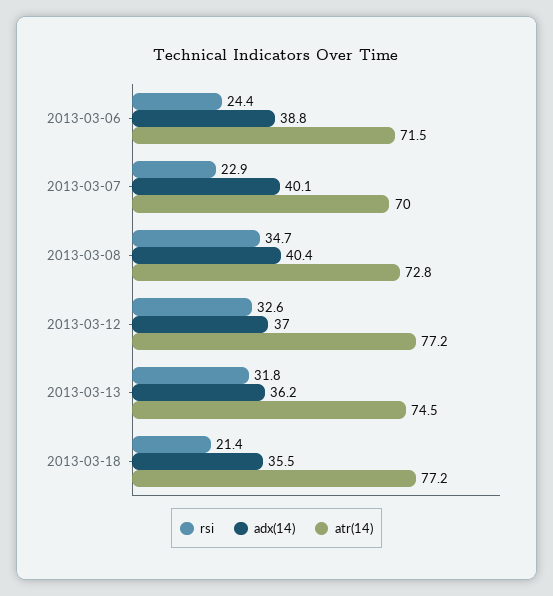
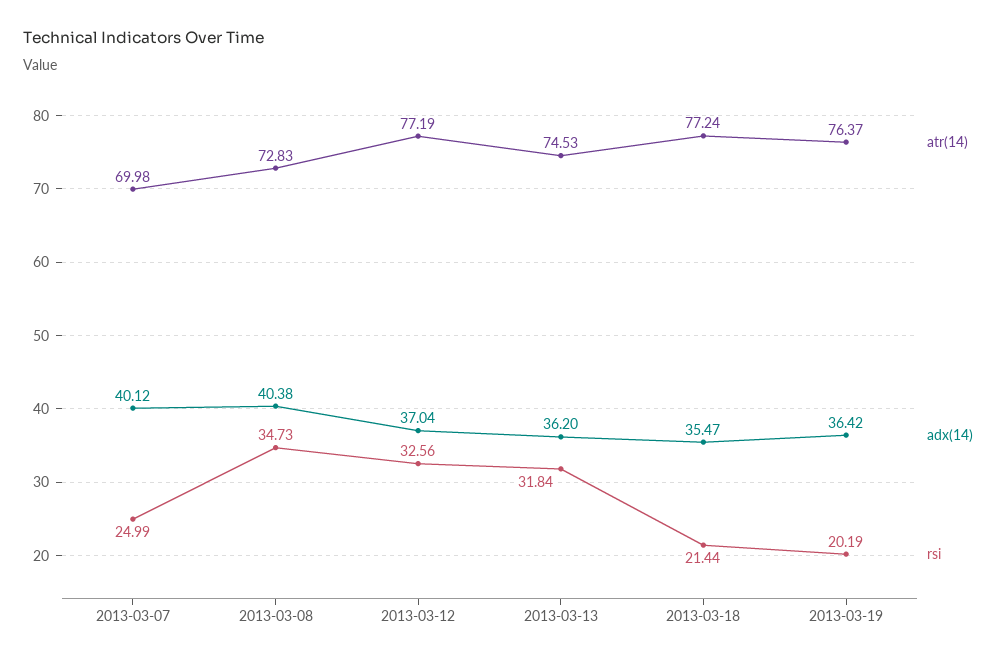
rsi, 2013-03-06: 24.4 -> none
adx(14), 2013-03-06: 38.8 -> none
atr(14), 2013-03-06: 71.5 -> none
rsi, 2013-03-07: 22.9 -> 24.99
atr(14), 2013-03-19: none -> 76.37
adx(14), 2013-03-19: none -> 36.42
rsi, 2013-03-19: none -> 20.19

